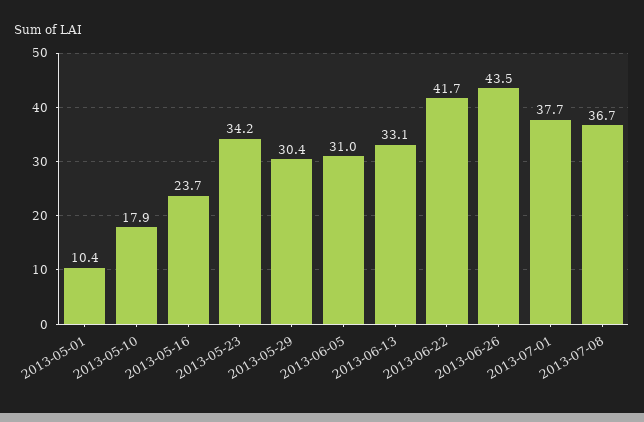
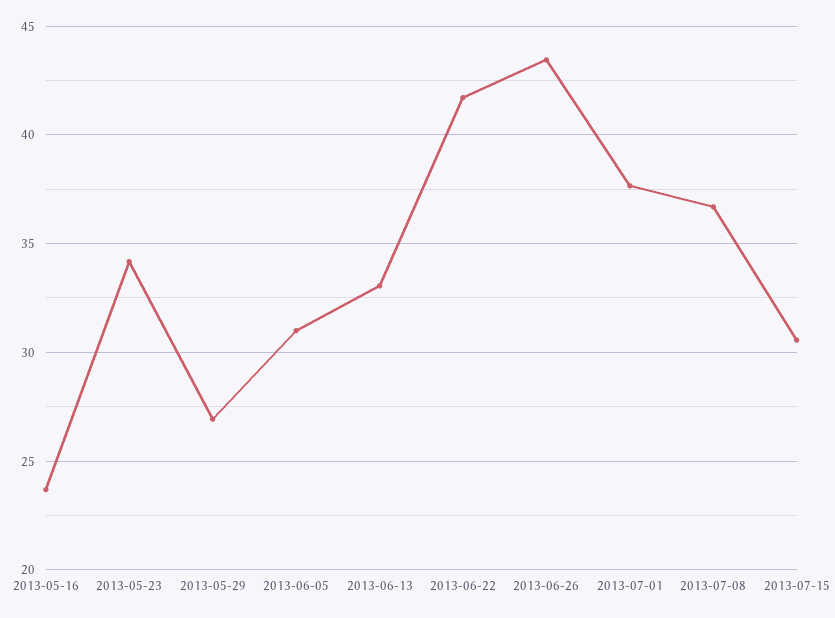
2013-05-01: 10.4 -> none
2013-05-10: 17.9 -> none
2013-05-29: 30.4 -> 27
2013-07-15: none -> 30.5

